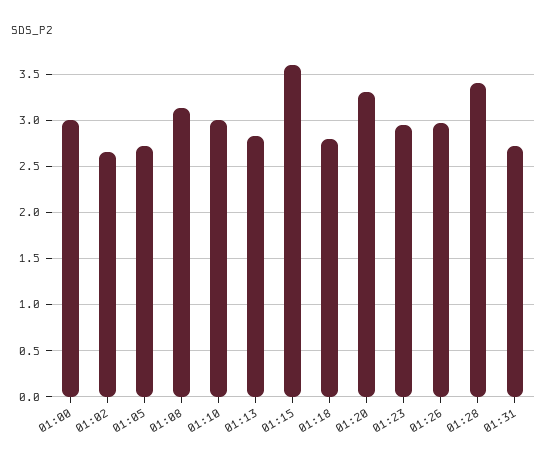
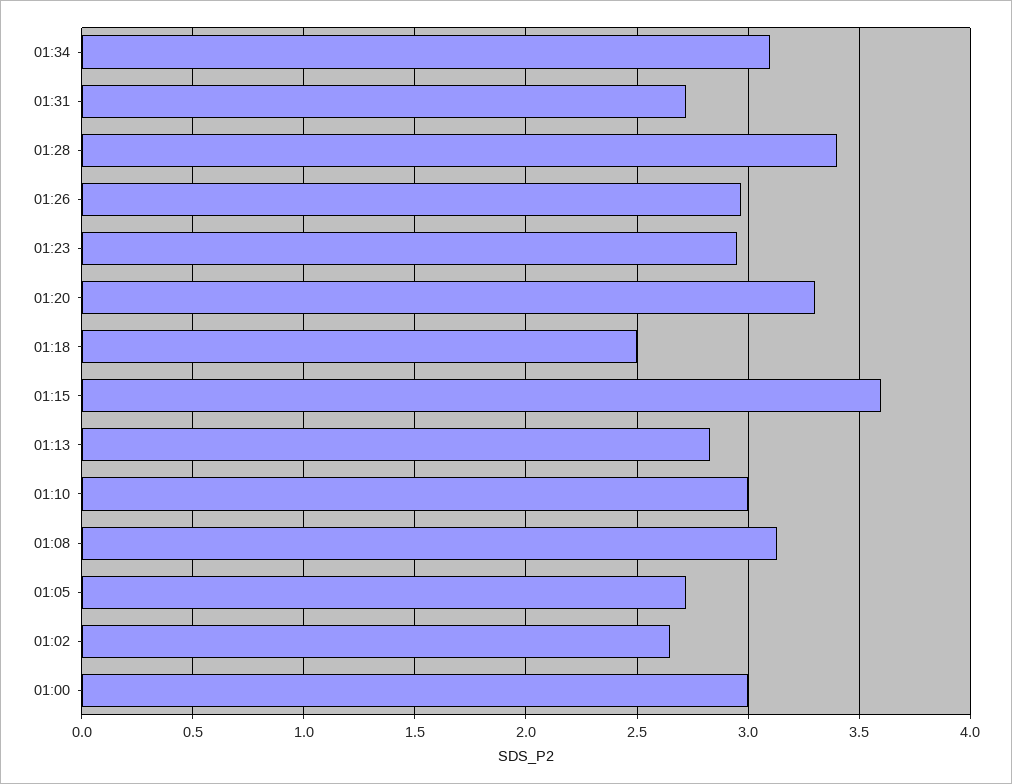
01:18: 2.8 -> 2.5
01:34: none -> 3.1

